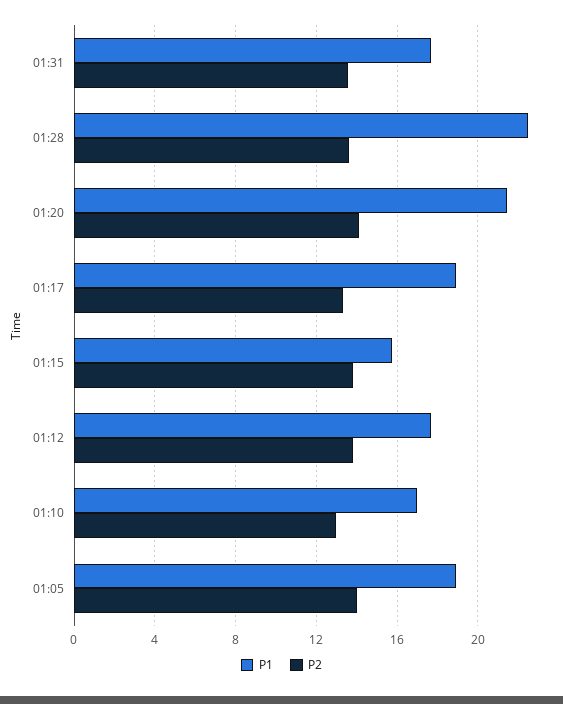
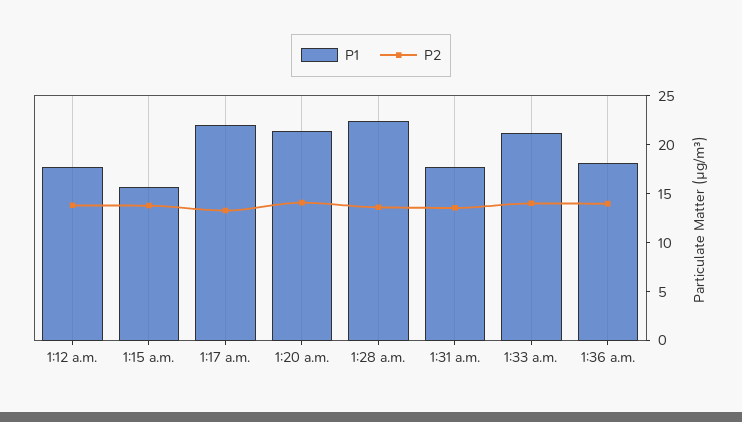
P1, 01:17: 19 -> 22
P1, 01:10: 17 -> none
P2, 01:10: 13 -> none
P1, 01:05: 19 -> none
P2, 01:05: 14 -> none
P1, 1:33 a.m.: none -> 21
P2, 1:33 a.m.: none -> 14
P1, 1:36 a.m.: none -> 18
P2, 1:36 a.m.: none -> 14

